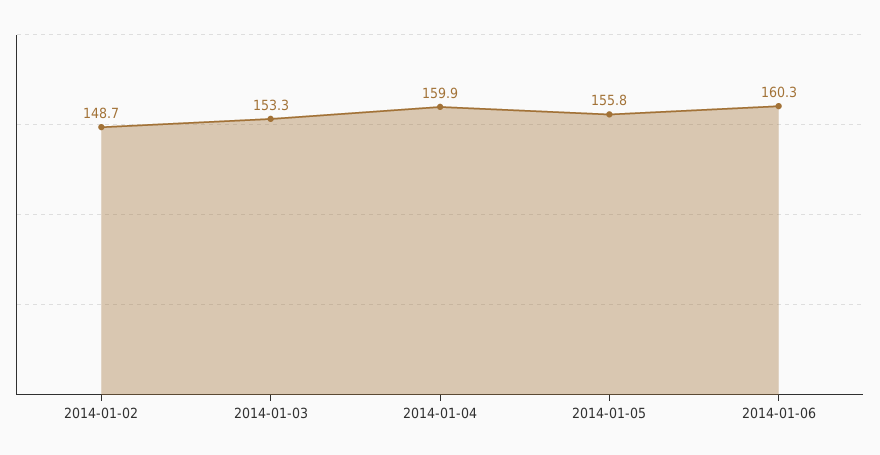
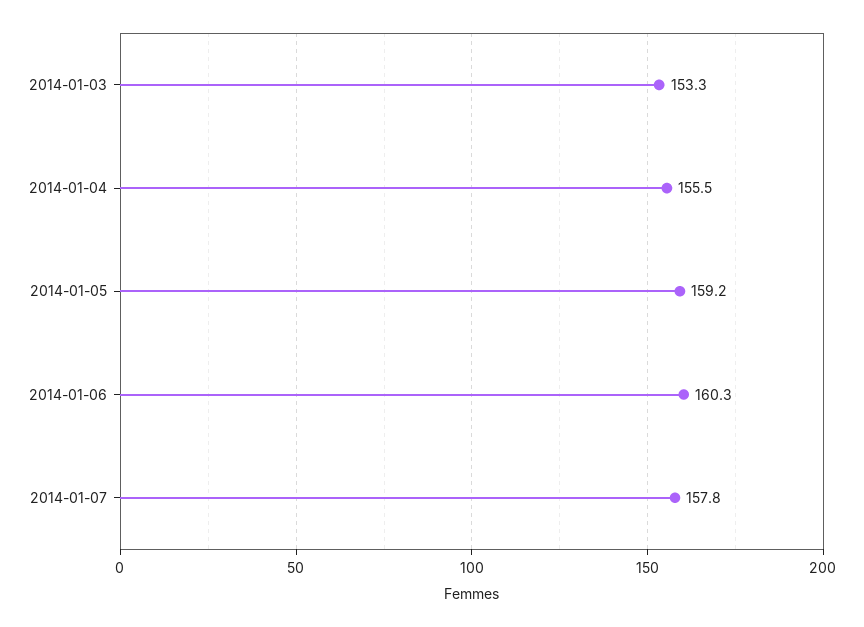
2014-01-02: 148.7 -> none
2014-01-04: 159.9 -> 155.5
2014-01-05: 155.8 -> 159.2
2014-01-07: none -> 157.8

